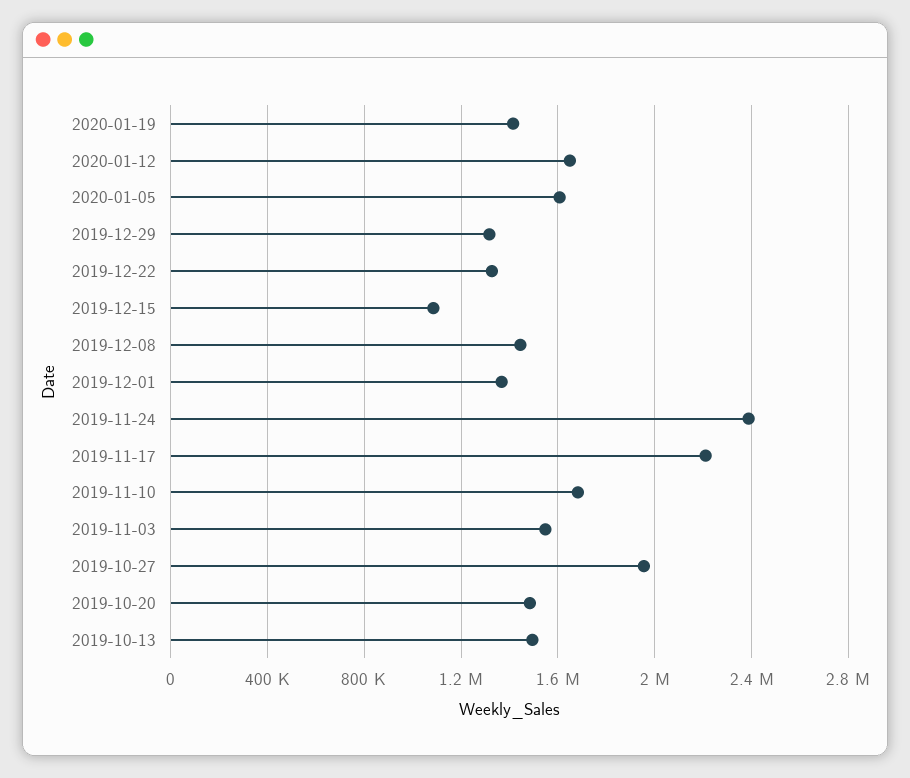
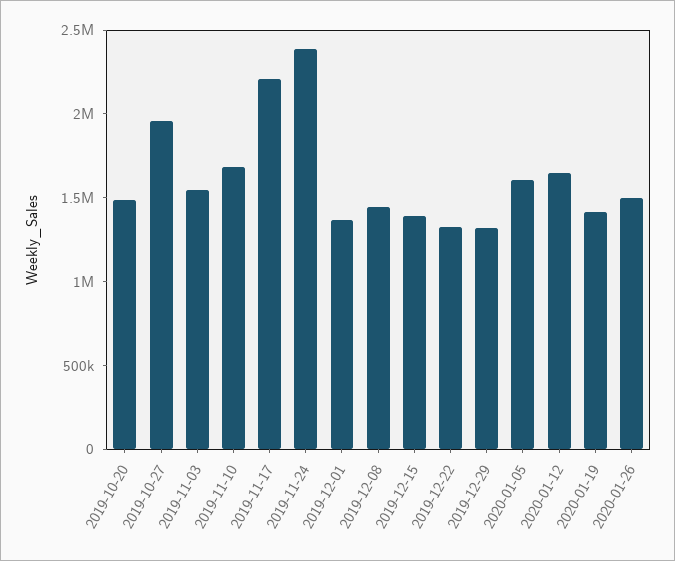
2019-12-15: 1100000 -> 1400000
2019-10-13: 1500000 -> none
2020-01-26: none -> 1500000

